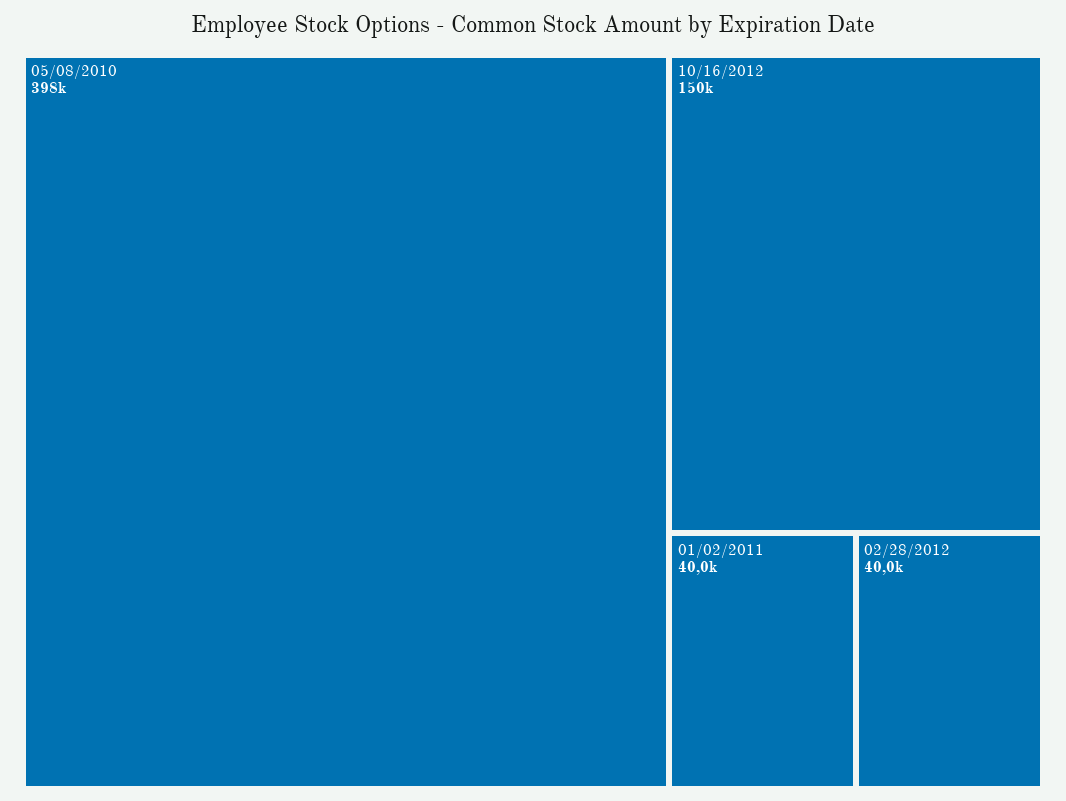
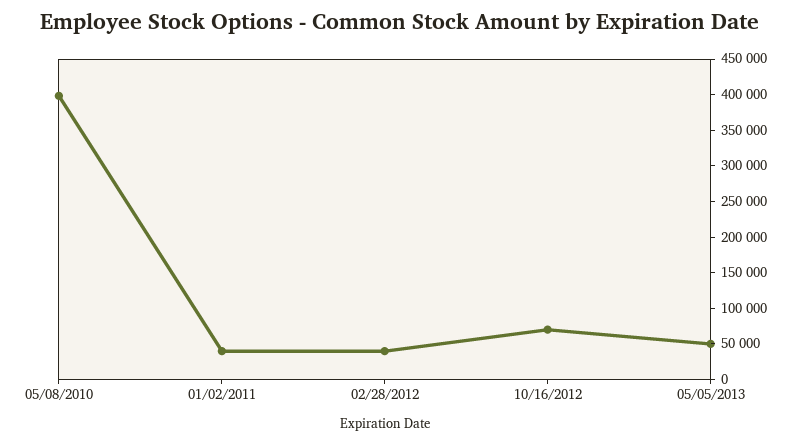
10/16/2012: 150000 -> 75000
05/05/2013: none -> 50000

